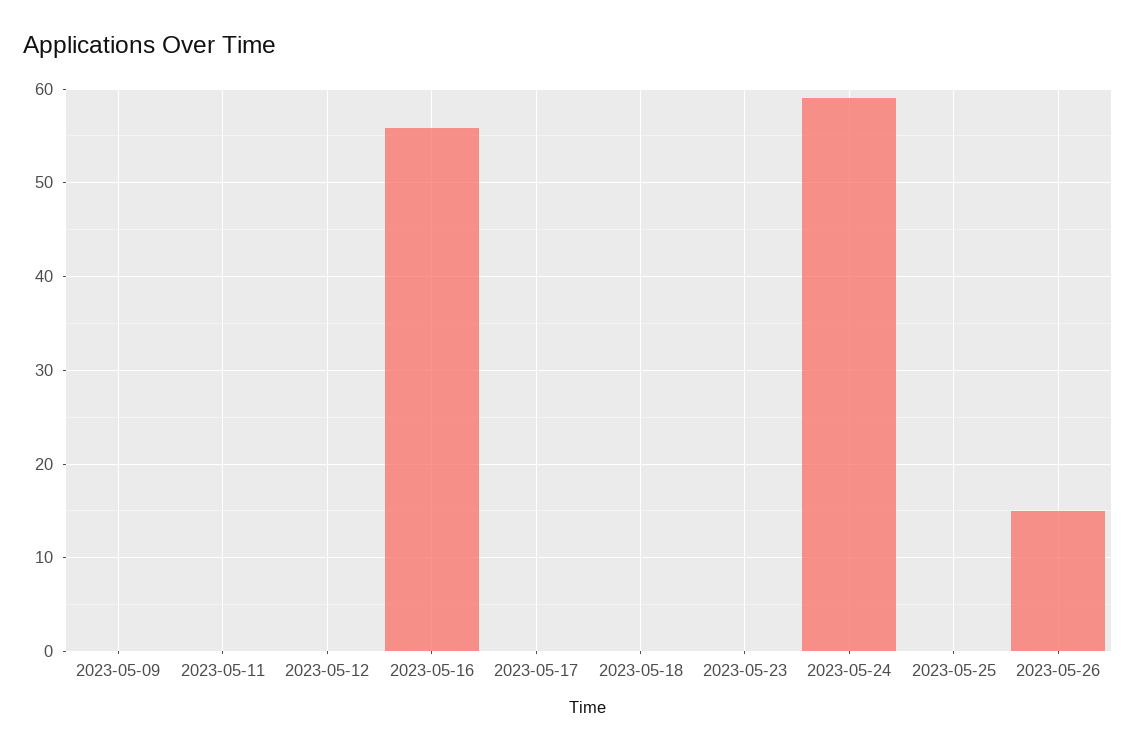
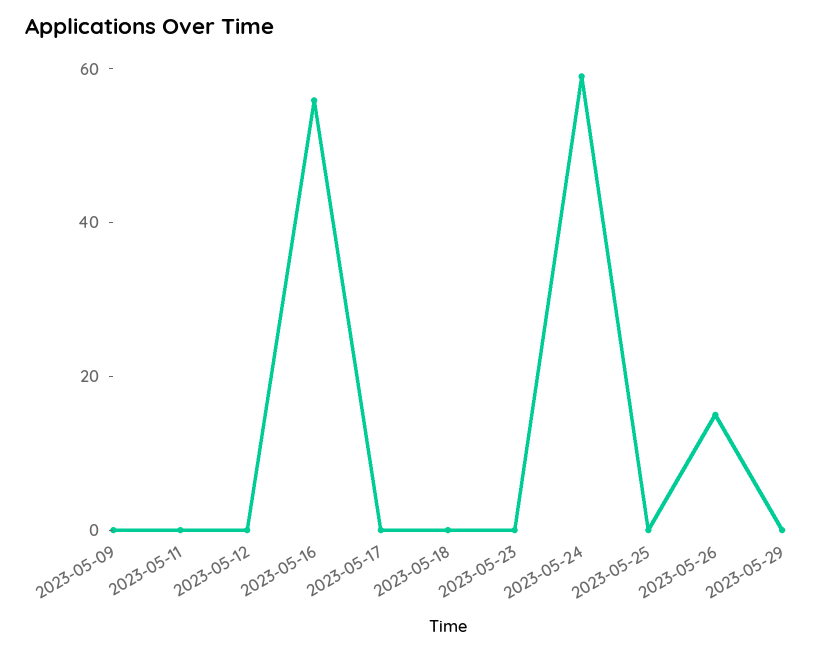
2023-05-29: none -> 0

